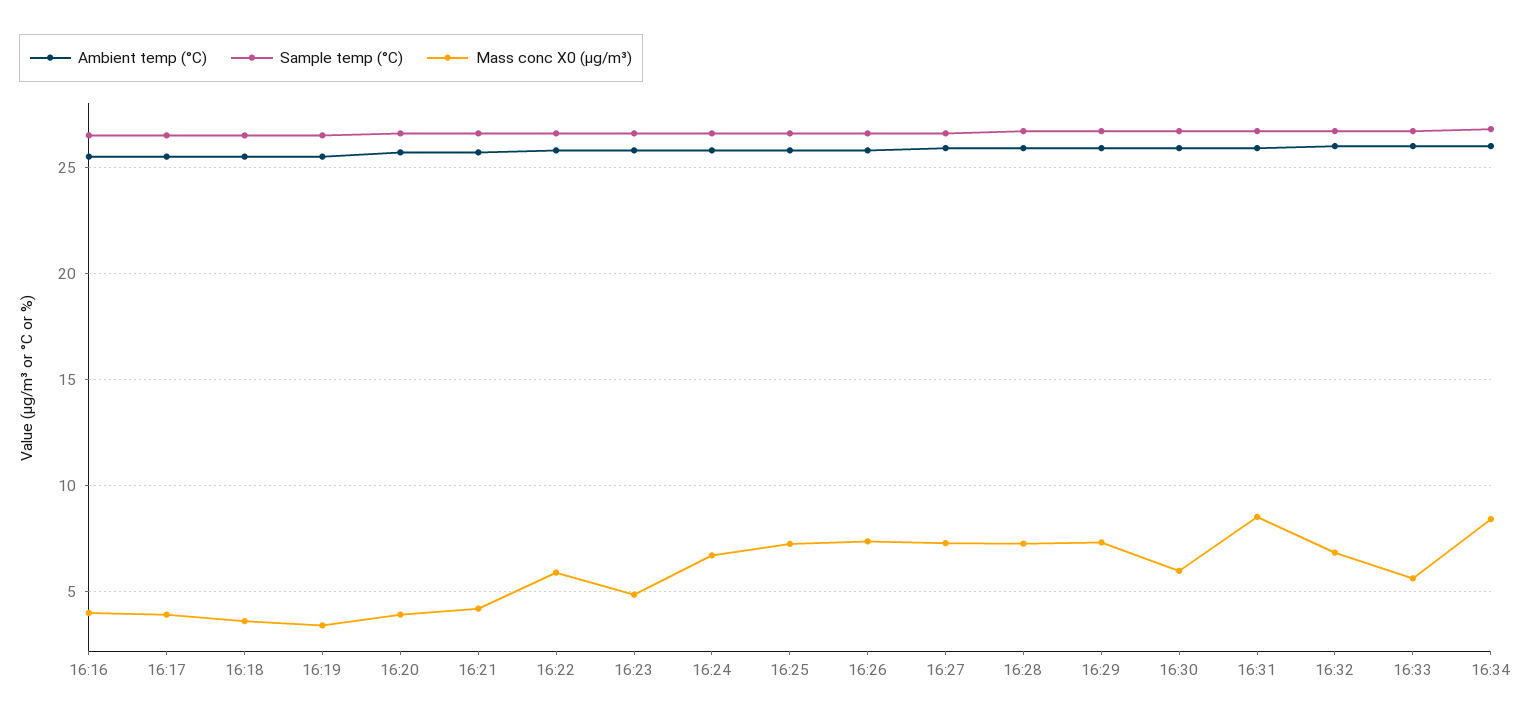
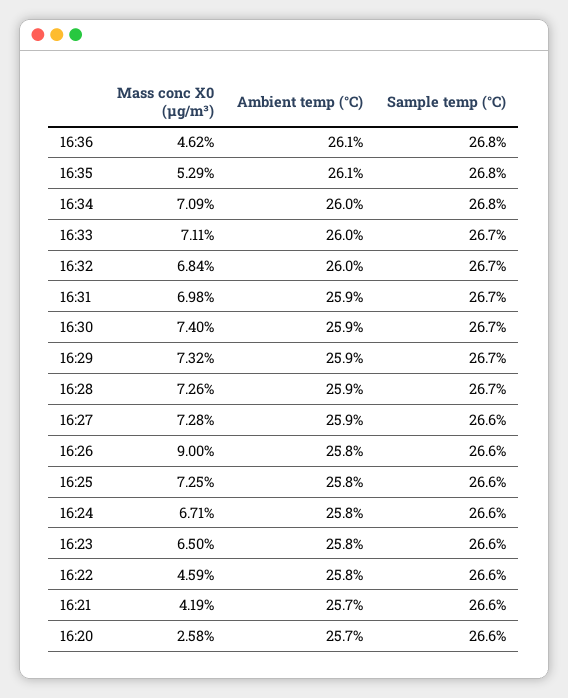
Ambient temp (°C), 16:16: 25.5 -> none
Sample temp (°C), 16:16: 26.5 -> none
Mass conc X0 (μg/m³), 16:16: 4 -> none
Ambient temp (°C), 16:17: 25.5 -> none
Sample temp (°C), 16:17: 26.5 -> none
Mass conc X0 (μg/m³), 16:17: 4 -> none
Ambient temp (°C), 16:18: 25.5 -> none
Sample temp (°C), 16:18: 26.5 -> none
Mass conc X0 (μg/m³), 16:18: 3.5 -> none
Ambient temp (°C), 16:19: 25.5 -> none
Sample temp (°C), 16:19: 26.5 -> none
Mass conc X0 (μg/m³), 16:19: 3.5 -> none
Mass conc X0 (μg/m³), 16:20: 4 -> 2.58
Mass conc X0 (μg/m³), 16:22: 6 -> 4.59
Mass conc X0 (μg/m³), 16:23: 5 -> 6.5
Mass conc X0 (μg/m³), 16:26: 7.5 -> 9
Mass conc X0 (μg/m³), 16:30: 6 -> 7.4
Mass conc X0 (μg/m³), 16:31: 8.5 -> 6.98
Mass conc X0 (μg/m³), 16:33: 5.5 -> 7.11
Mass conc X0 (μg/m³), 16:34: 8.5 -> 7.09
Mass conc X0 (μg/m³), 16:36: none -> 4.62
Ambient temp (°C), 16:36: none -> 26.1
Sample temp (°C), 16:36: none -> 26.8
Mass conc X0 (μg/m³), 16:35: none -> 5.29
Ambient temp (°C), 16:35: none -> 26.1
Sample temp (°C), 16:35: none -> 26.8

